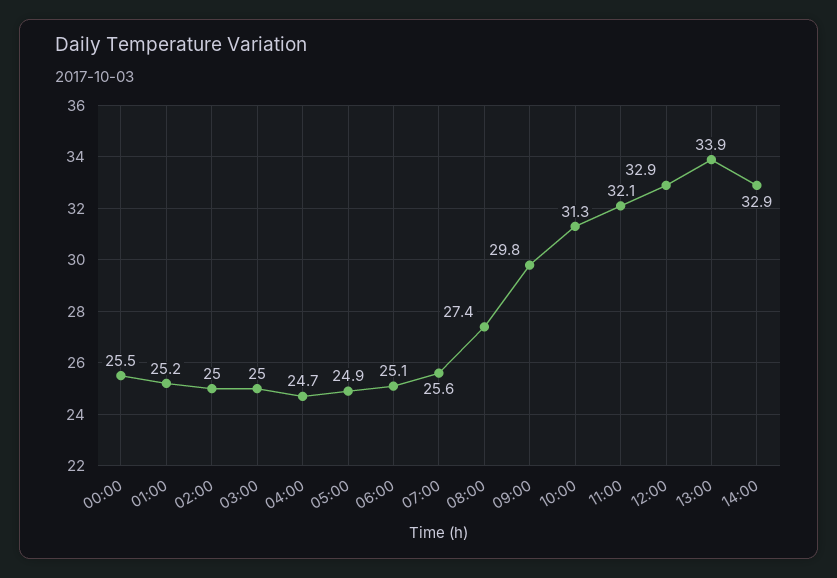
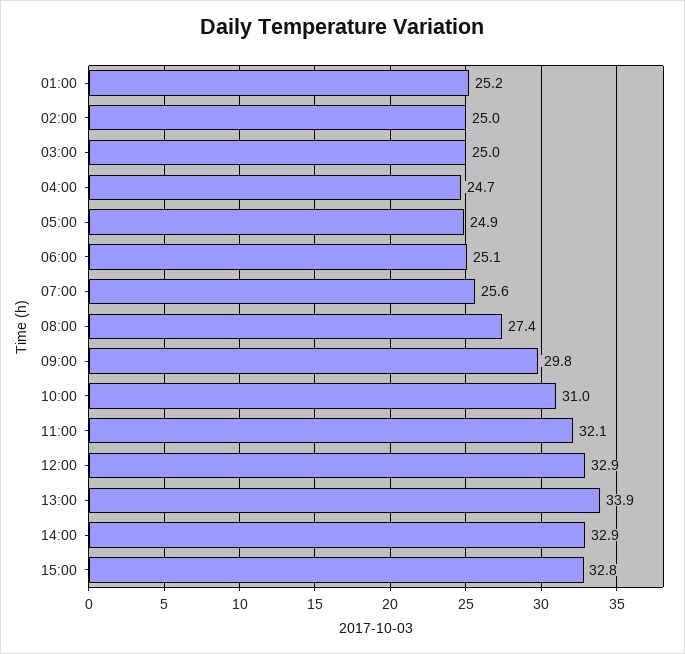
00:00: 25.5 -> none
10:00: 31.3 -> 31
15:00: none -> 32.8

